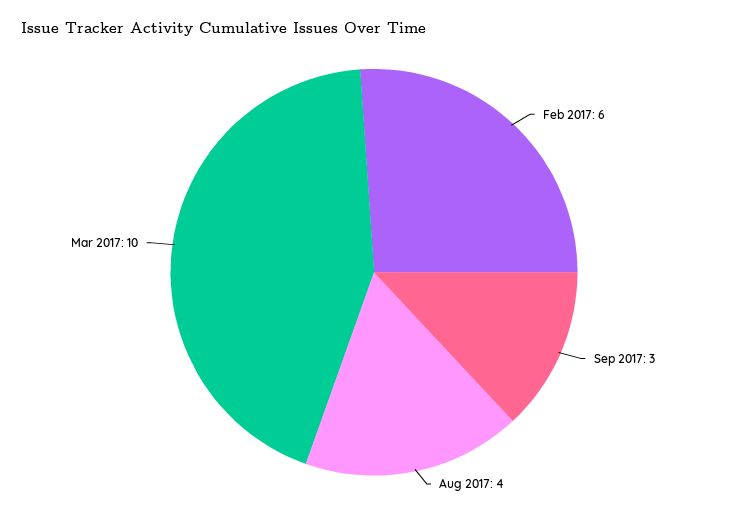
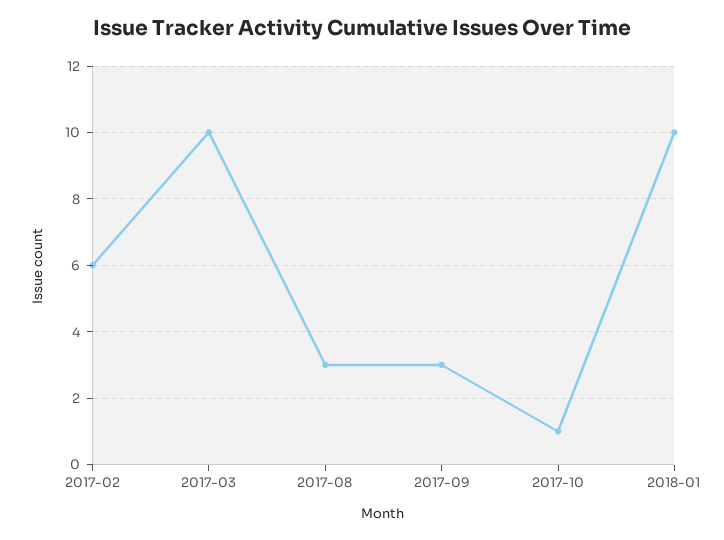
Aug 2017: 4 -> 3
2017-10: none -> 1
2018-01: none -> 10

